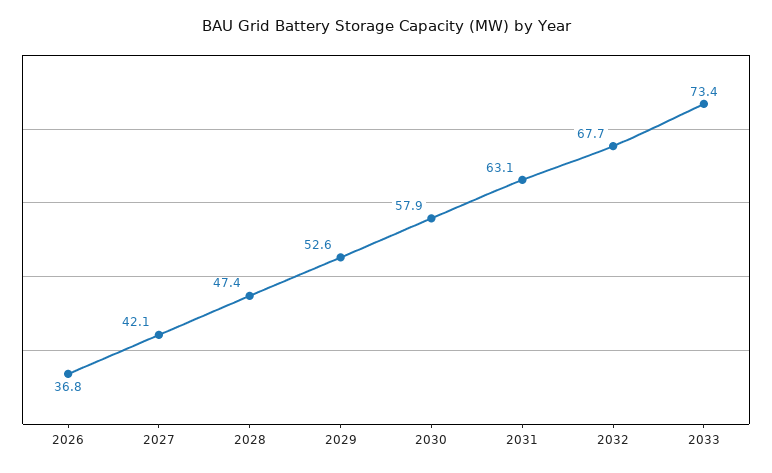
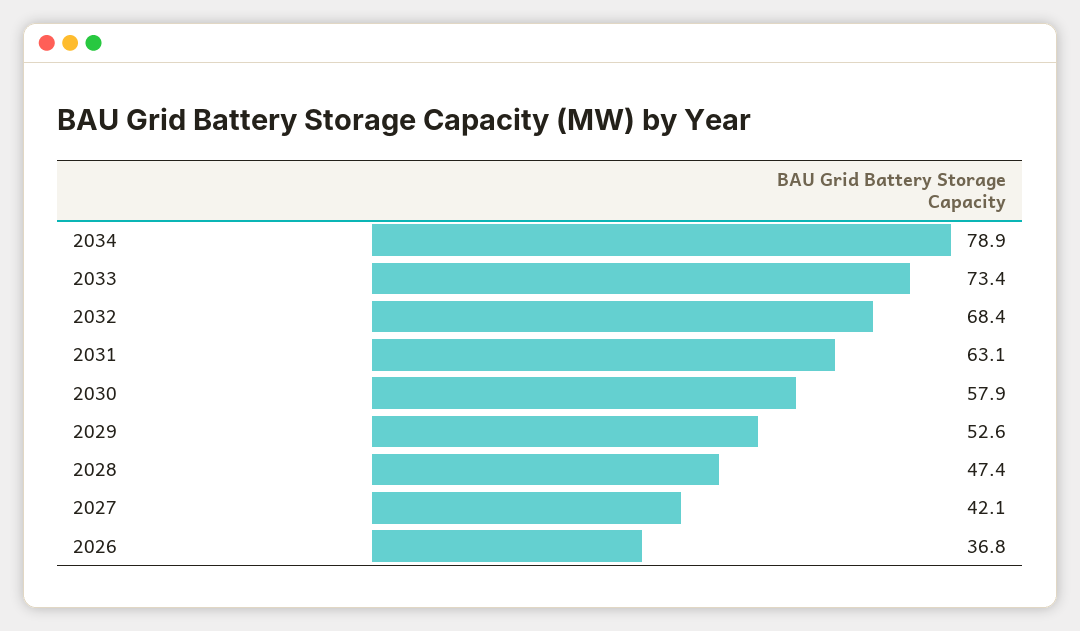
2032: 67.7 -> 68.4
2034: none -> 78.9

